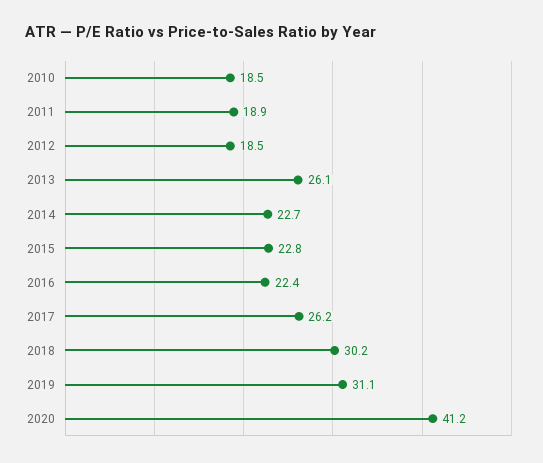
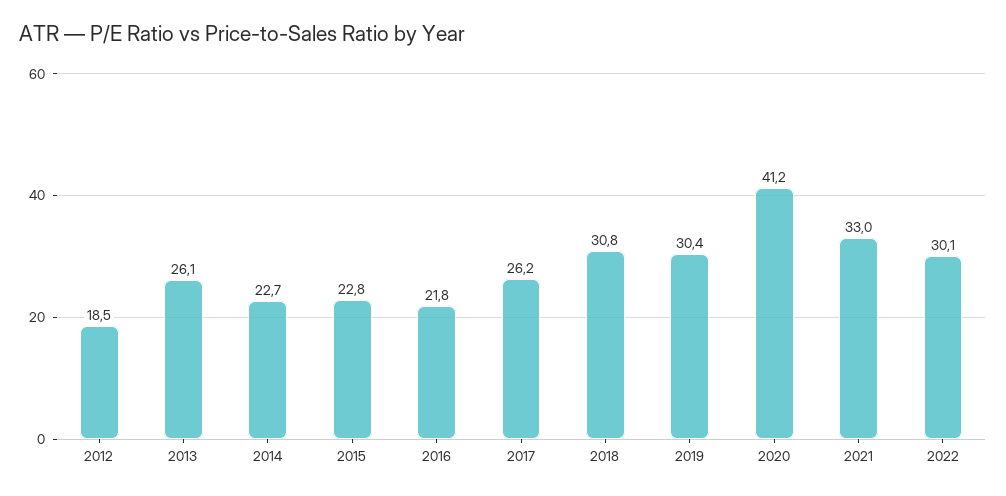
2010: 18.5 -> none
2011: 18.9 -> none
2016: 22.4 -> 21.8
2018: 30.2 -> 30.8
2019: 31.1 -> 30.4
2021: none -> 33
2022: none -> 30.1

